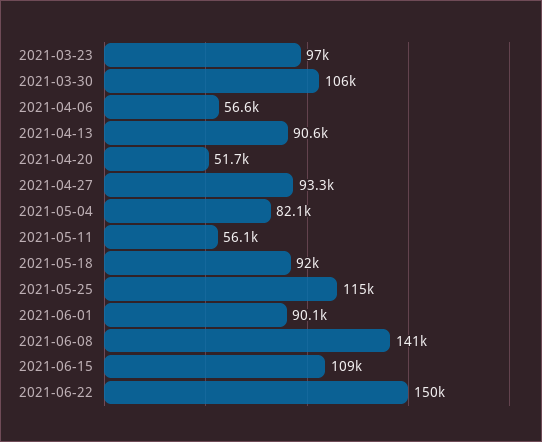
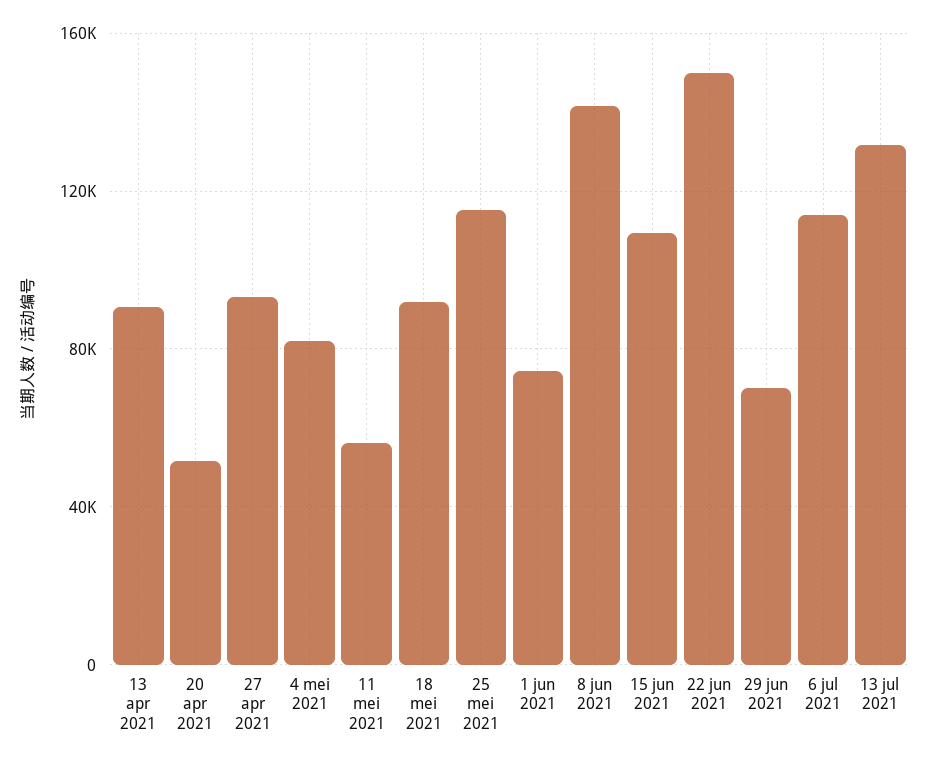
2021-03-23: 97000 -> none
2021-03-30: 106000 -> none
2021-04-06: 56600 -> none
2021-06-01: 90100 -> 75000
29 jun 2021: none -> 70000
6 jul 2021: none -> 115000
13 jul 2021: none -> 130000

